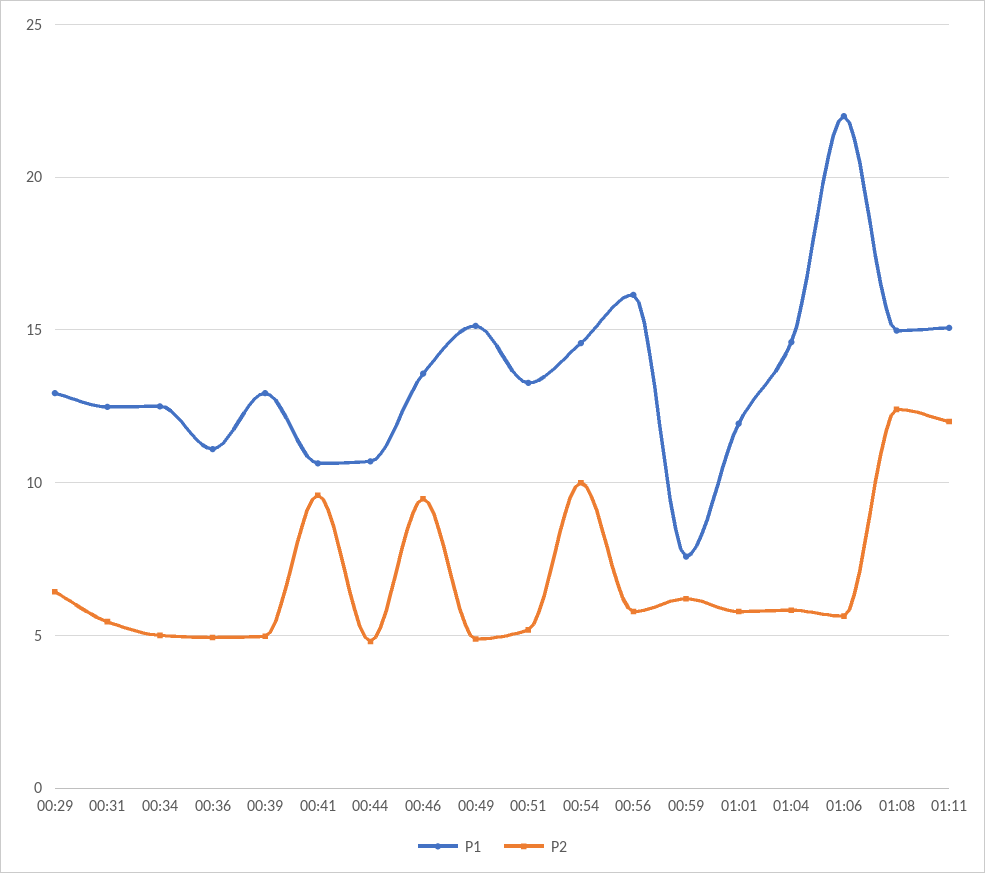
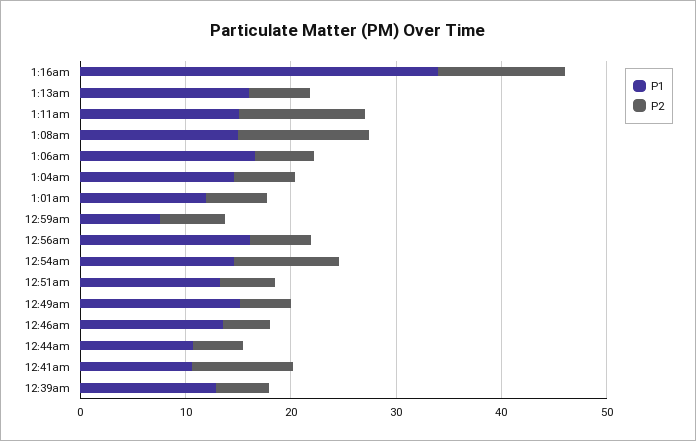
P1, 00:29: 13 -> none
P2, 00:29: 6.5 -> none
P1, 00:31: 12.5 -> none
P2, 00:31: 5.5 -> none
P1, 00:34: 12.5 -> none
P2, 00:34: 5 -> none
P1, 00:36: 11 -> none
P2, 00:36: 5 -> none
P2, 00:46: 9.5 -> 4
P1, 01:06: 22 -> 16
P1, 1:16am: none -> 34
P2, 1:16am: none -> 12
P1, 1:13am: none -> 16
P2, 1:13am: none -> 6

